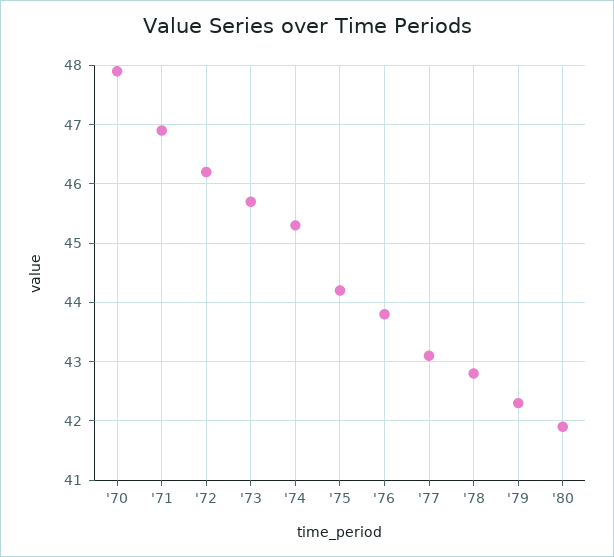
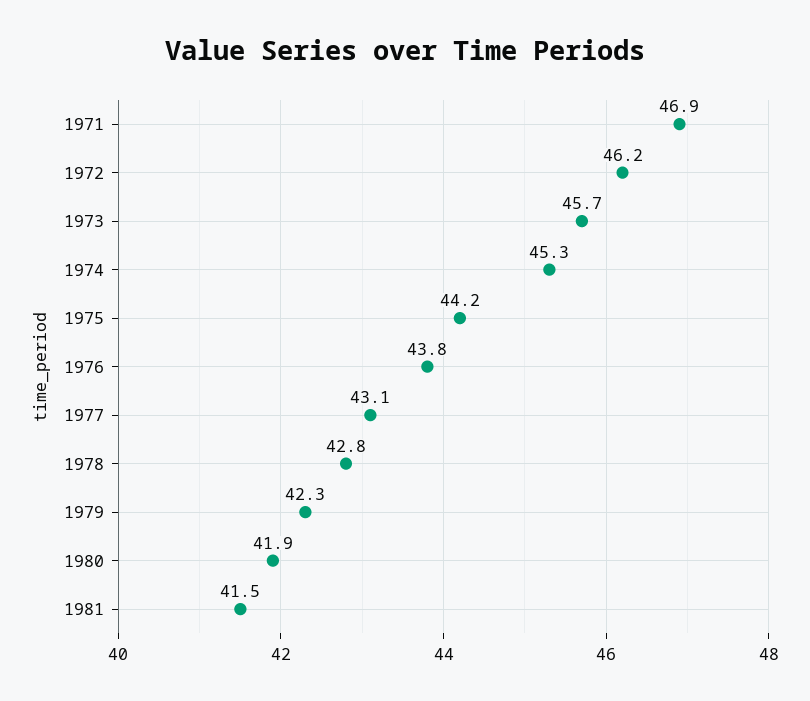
'70: 48 -> none
1981: none -> 41.5

